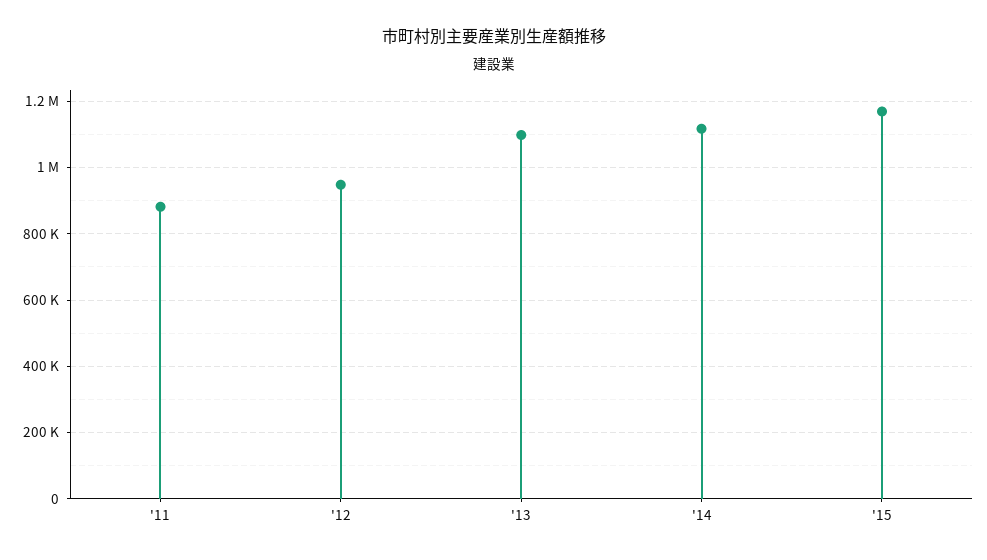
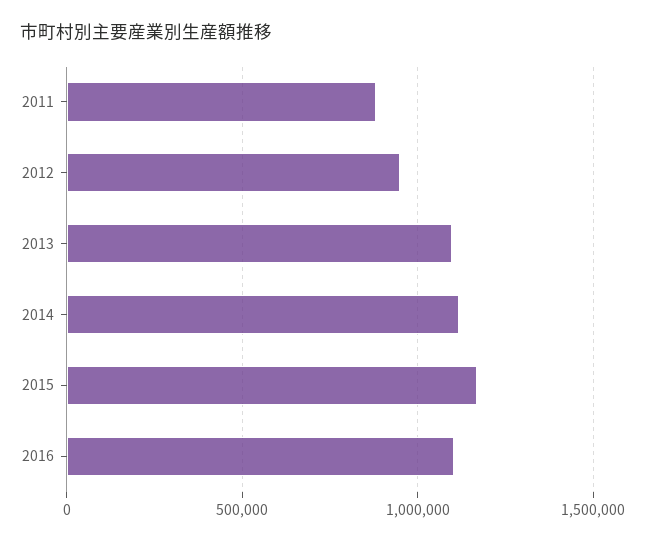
2016: none -> 1100000

